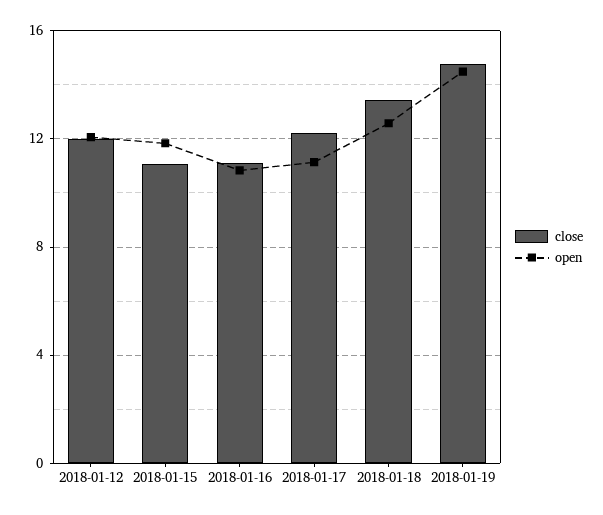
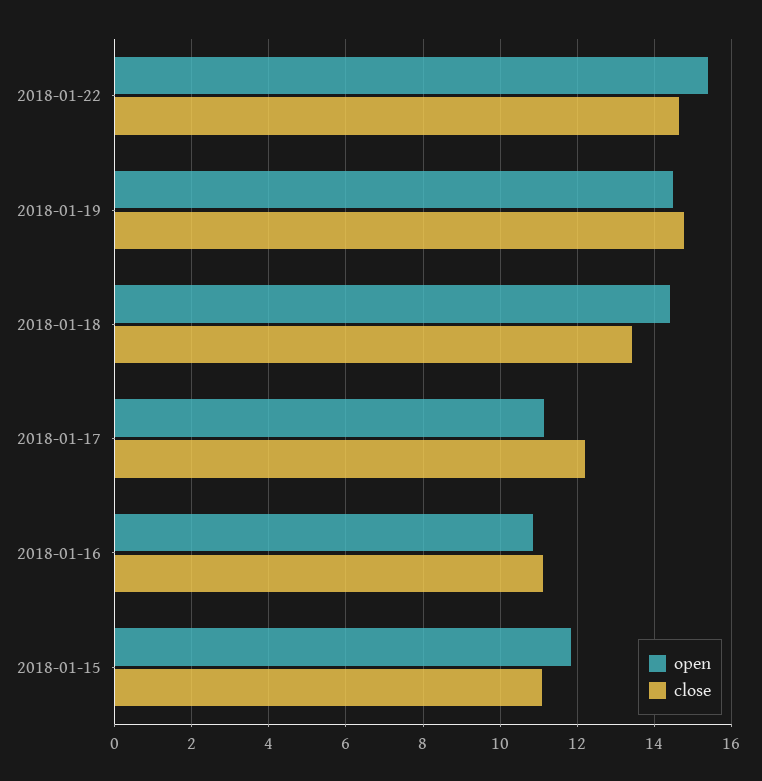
close, 2018-01-12: 12 -> none
open, 2018-01-12: 12 -> none
open, 2018-01-18: 12.5 -> 14.4
open, 2018-01-22: none -> 15.4
close, 2018-01-22: none -> 14.6

